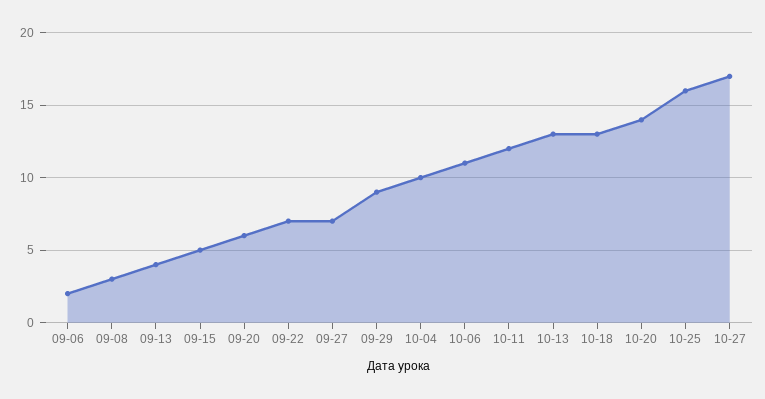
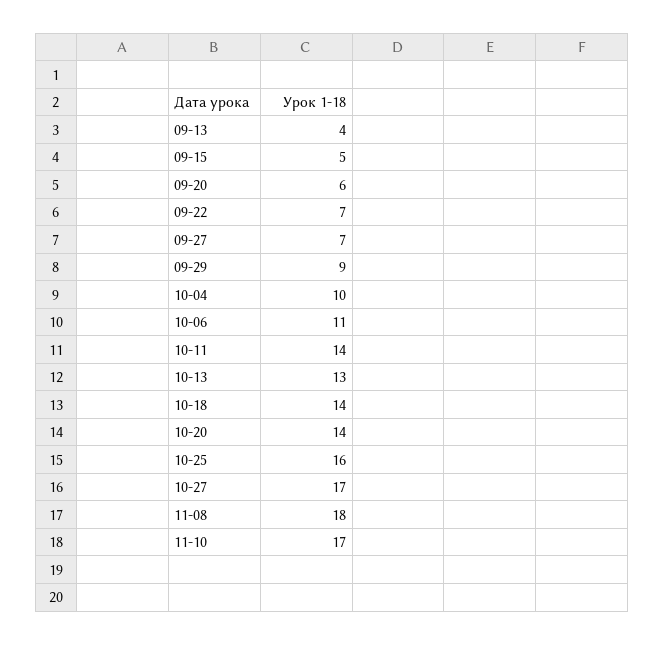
09-06: 2 -> none
09-08: 3 -> none
10-11: 12 -> 14
10-18: 13 -> 14
11-08: none -> 18
11-10: none -> 17

